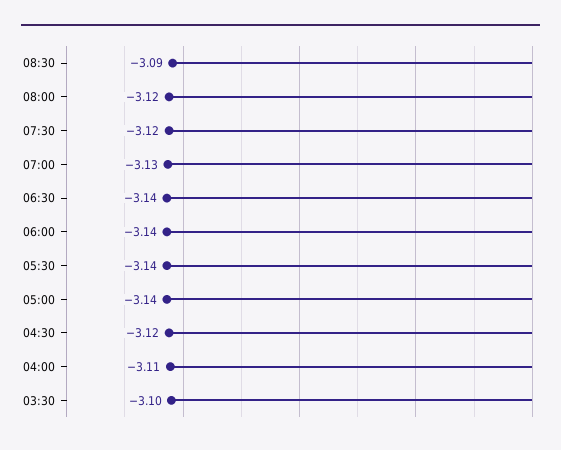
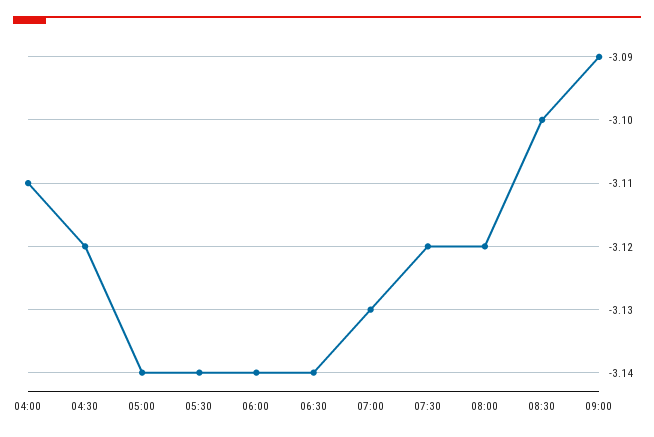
08:30: -3.09 -> -3.1
03:30: -3.1 -> none
09:00: none -> -3.09

